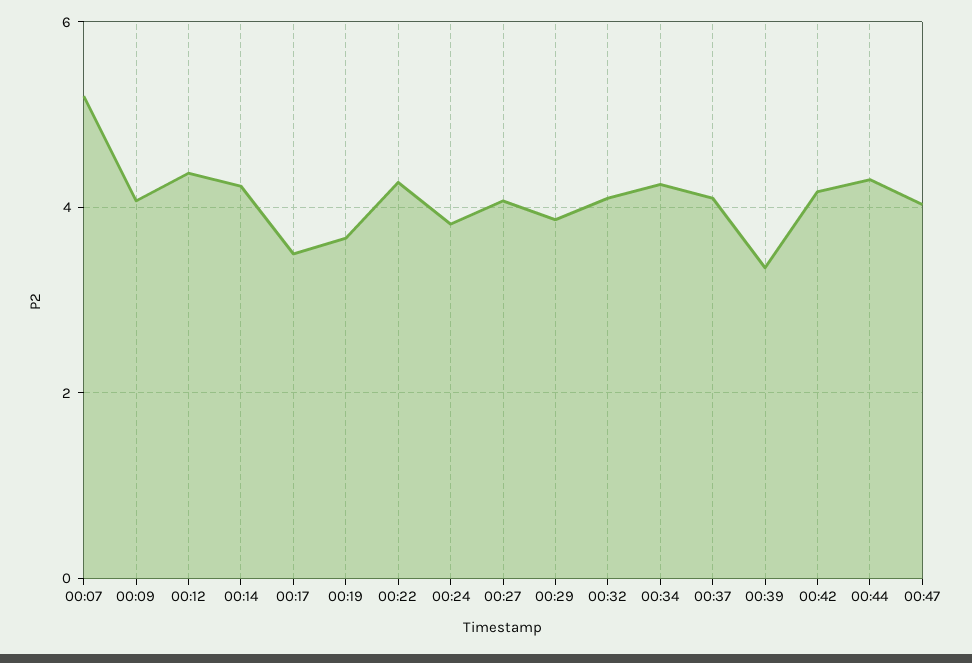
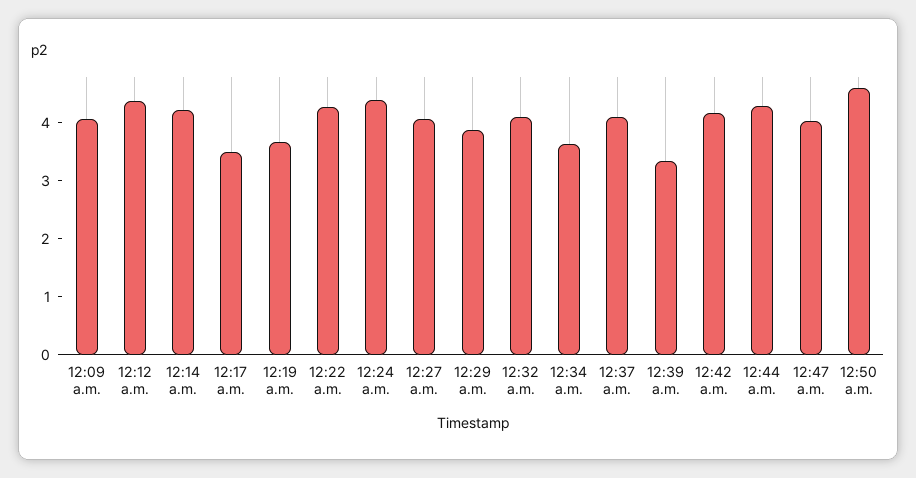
00:07: 5.2 -> none
00:24: 3.8 -> 4.4
00:34: 4.2 -> 3.6
12:50 a.m.: none -> 4.6

